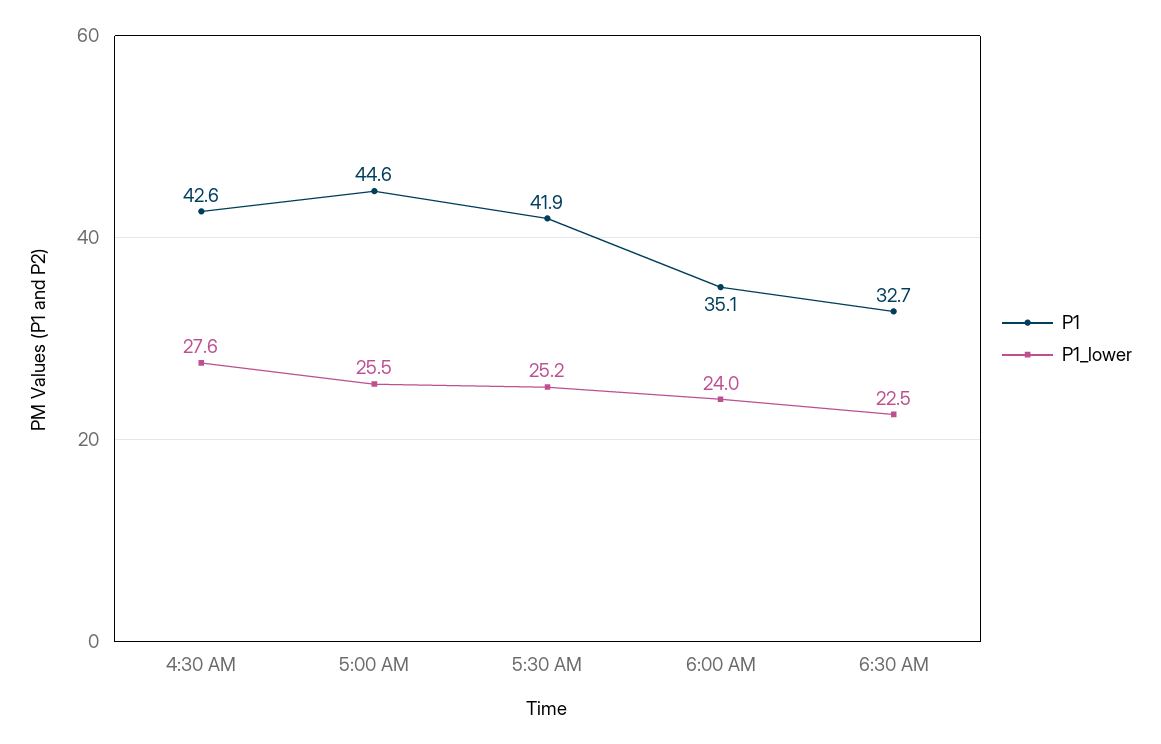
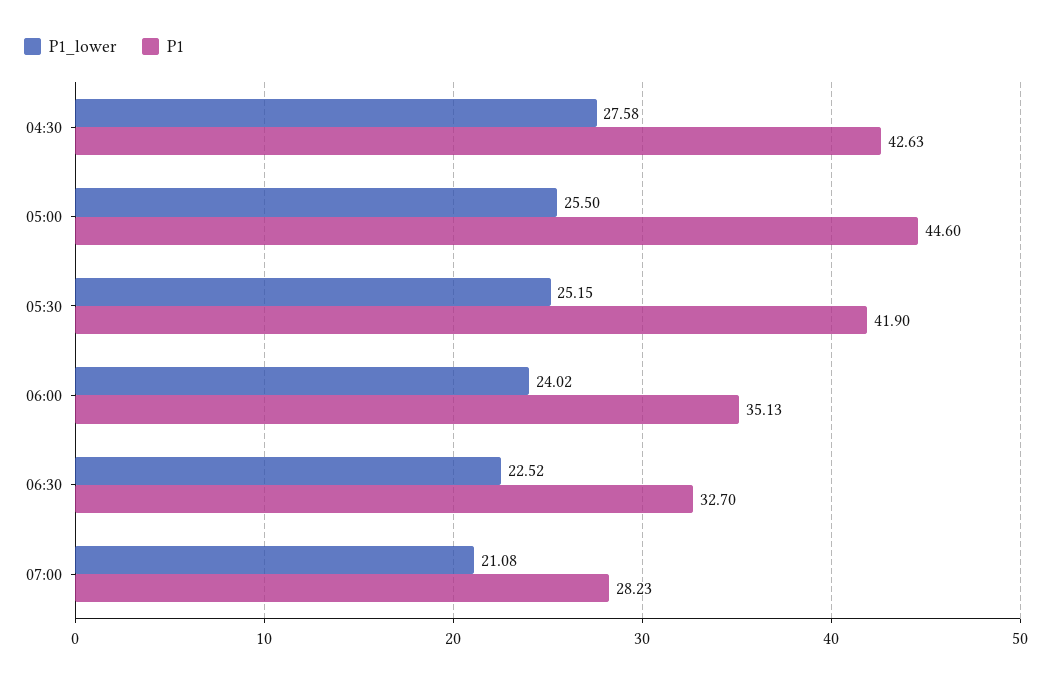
P1_lower, 07:00: none -> 21.08
P1, 07:00: none -> 28.23

